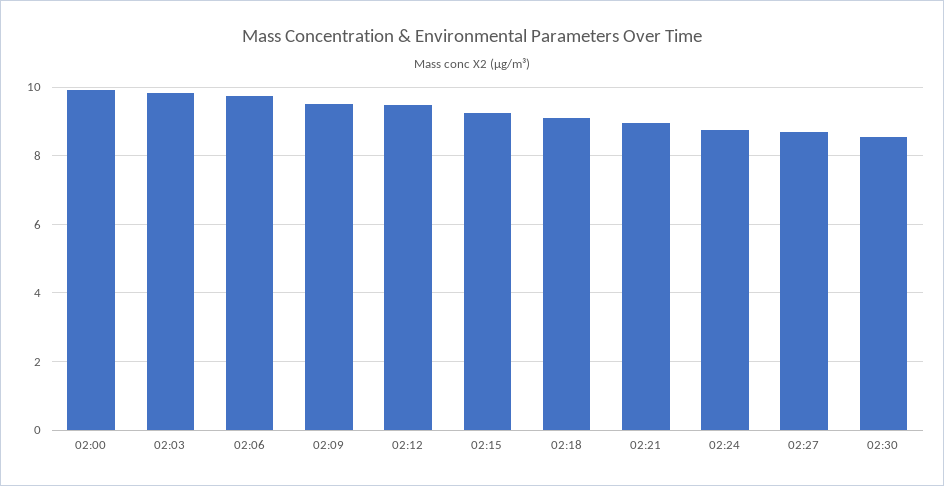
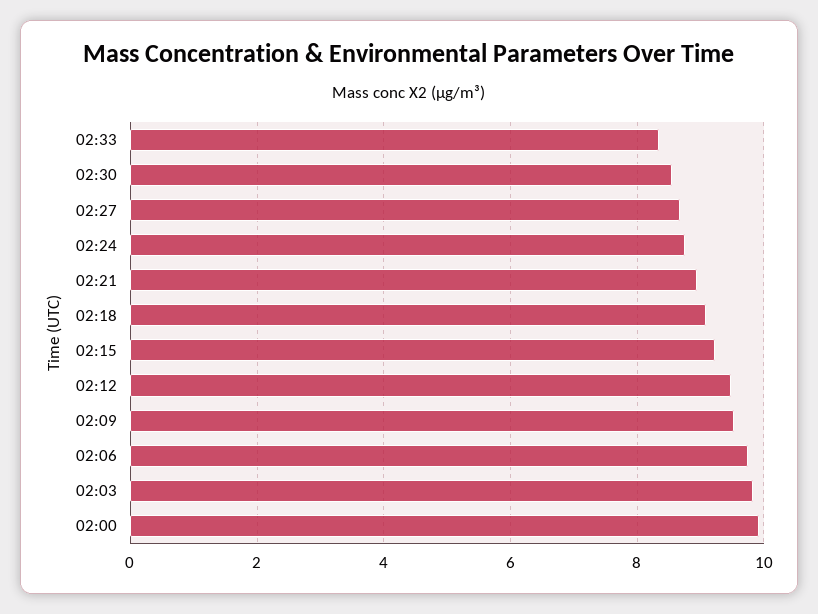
02:33: none -> 8.4

